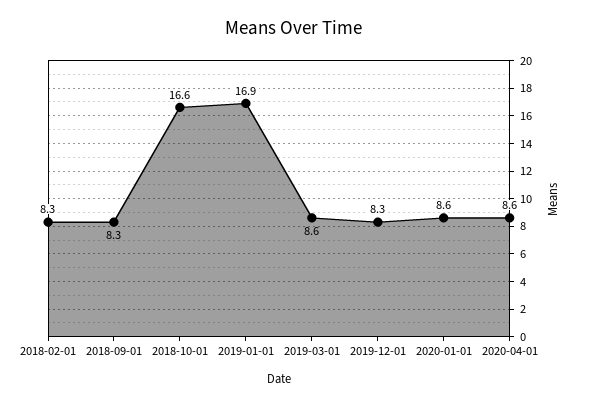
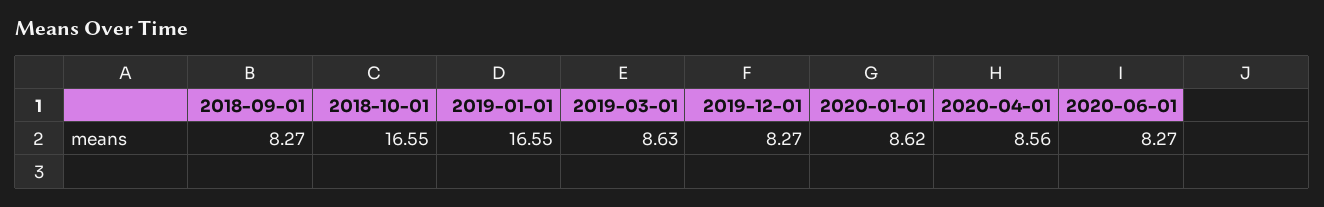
2018-02-01: 8.3 -> none
2019-01-01: 16.9 -> 16.55
2020-06-01: none -> 8.27

